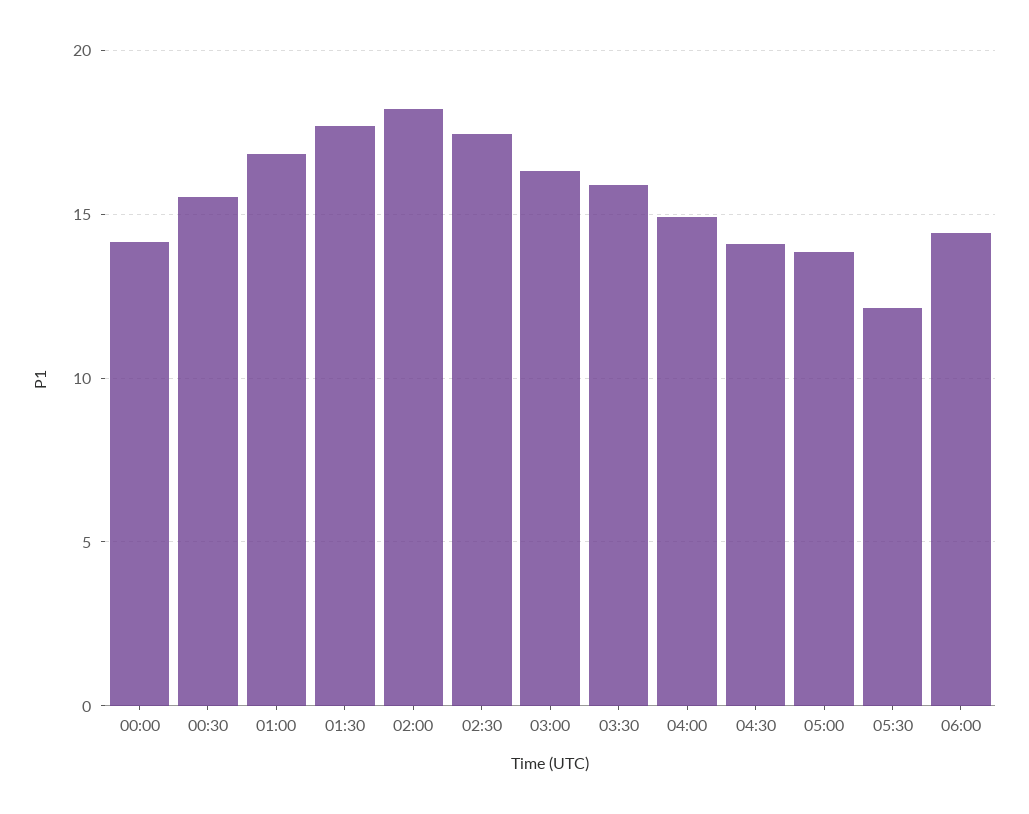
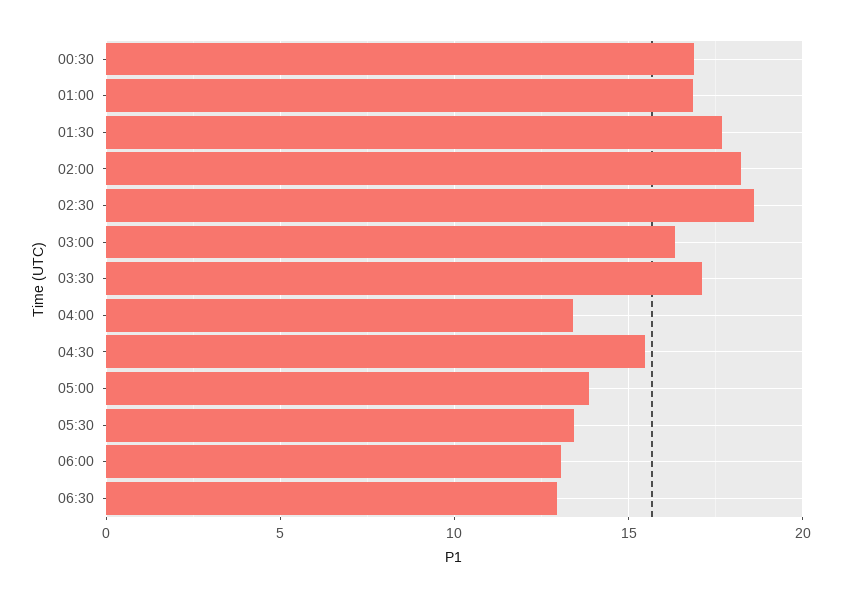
00:00: 14 -> none
00:30: 15.5 -> 17
02:30: 17.5 -> 18.5
03:30: 16 -> 17
04:00: 15 -> 13.5
04:30: 14 -> 15.5
05:30: 12 -> 13.5
06:00: 14.5 -> 13
06:30: none -> 13

